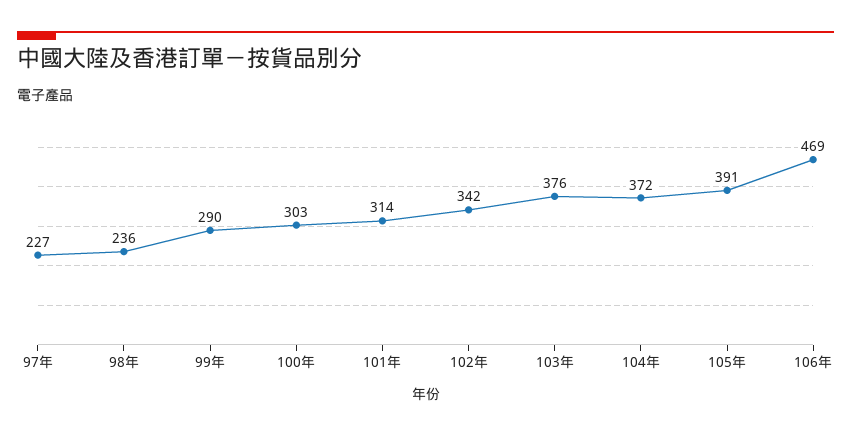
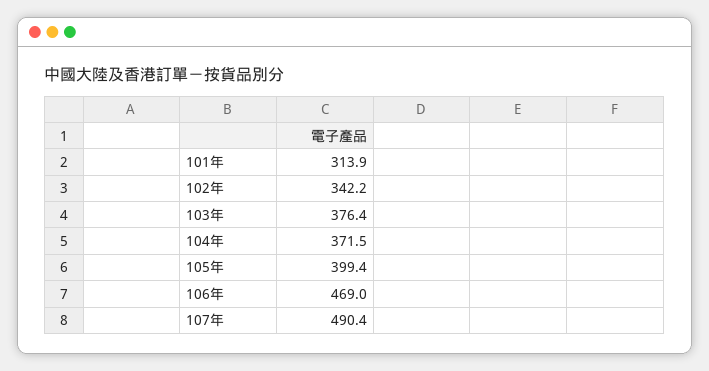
97年: 227 -> none
98年: 236 -> none
99年: 290 -> none
100年: 303 -> none
105年: 391 -> 399.4
107年: none -> 490.4

